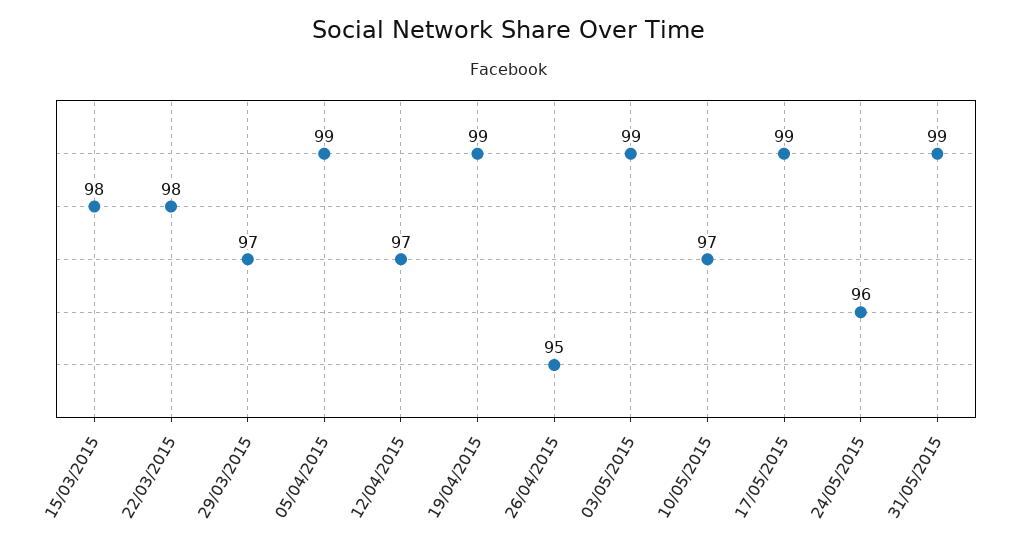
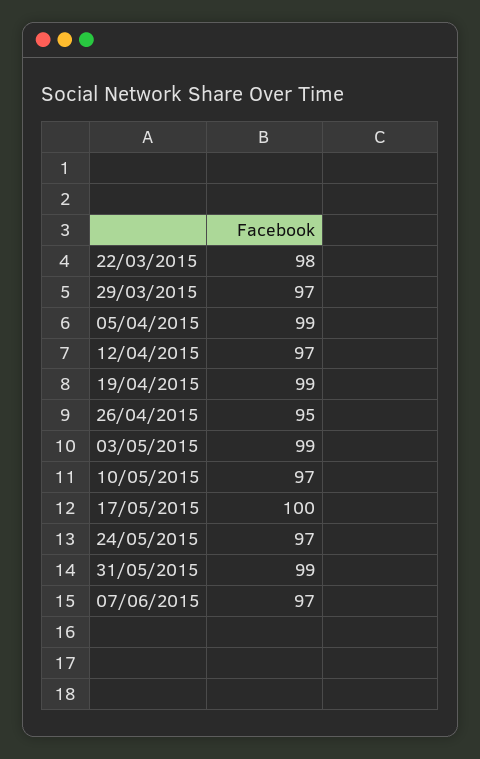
15/03/2015: 98 -> none
17/05/2015: 99 -> 100
24/05/2015: 96 -> 97
07/06/2015: none -> 97

